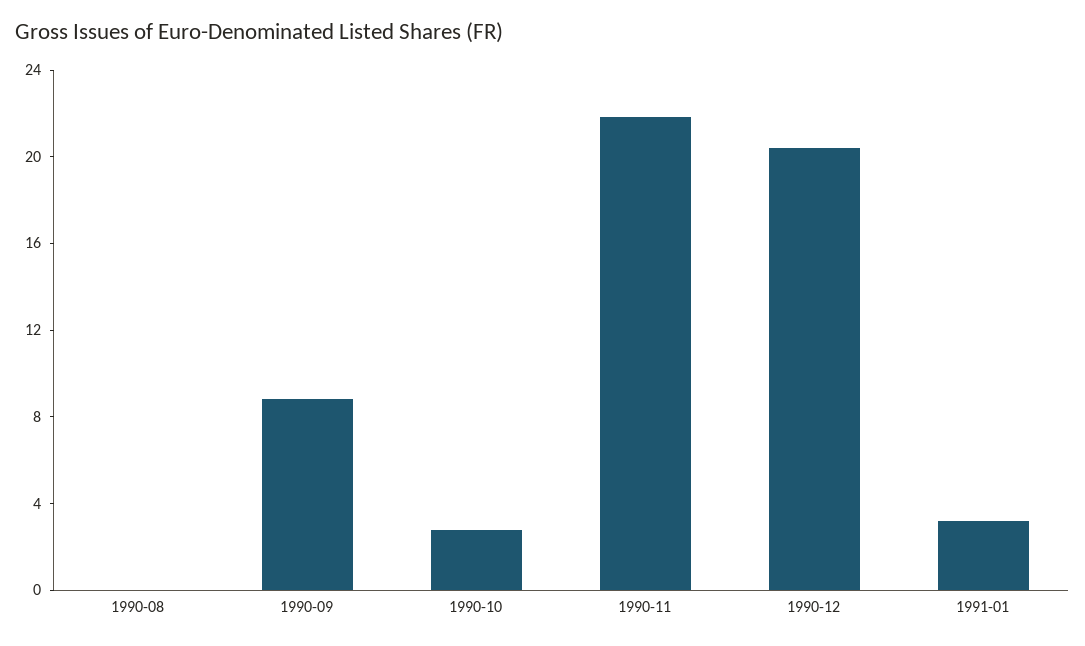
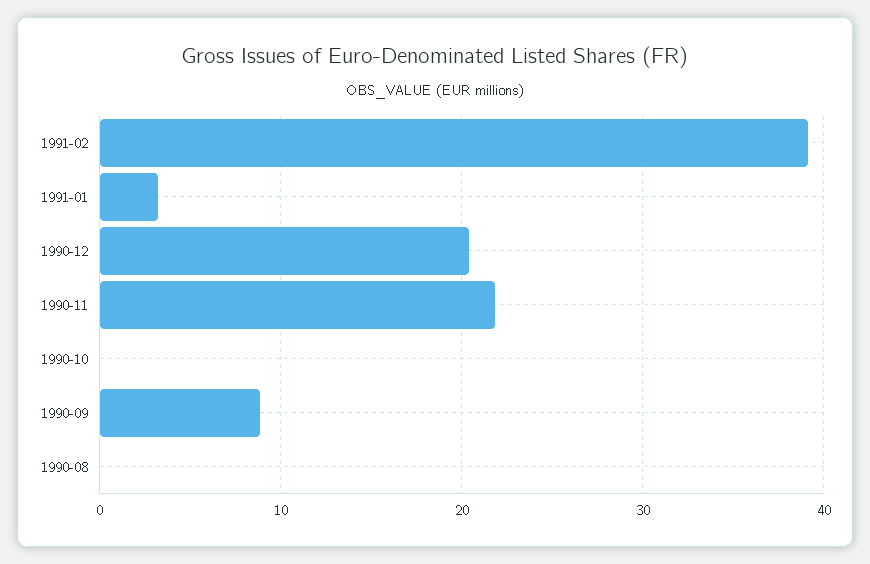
1990-10: 3 -> 0
1991-02: none -> 39

